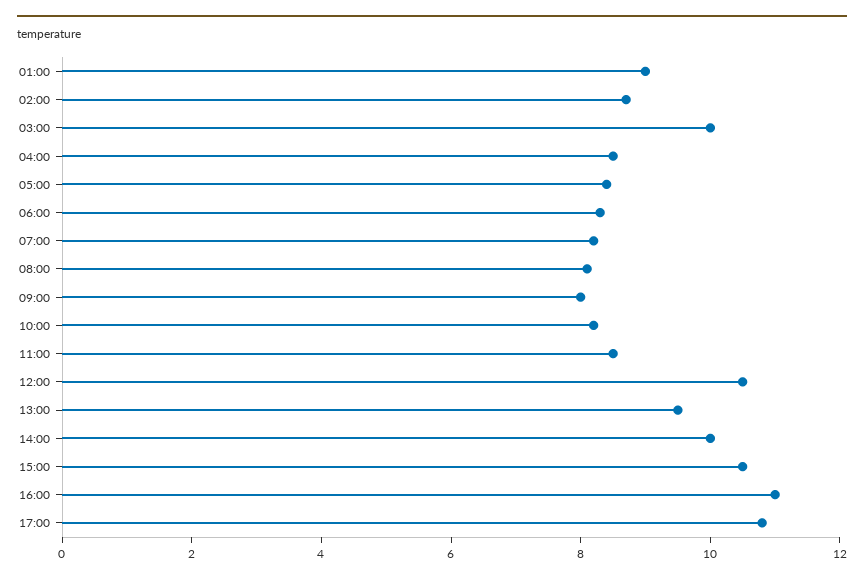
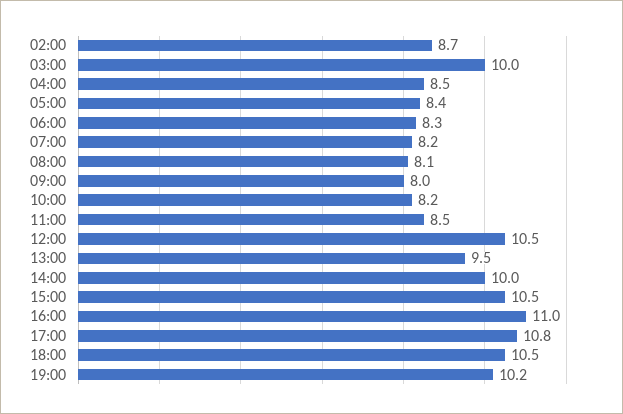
01:00: 9 -> none
18:00: none -> 10.5
19:00: none -> 10.2

